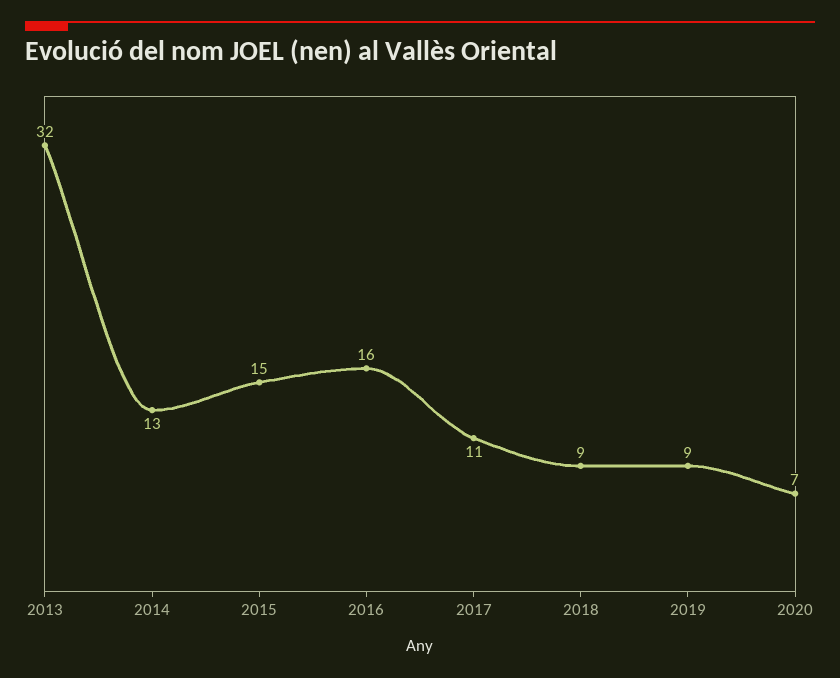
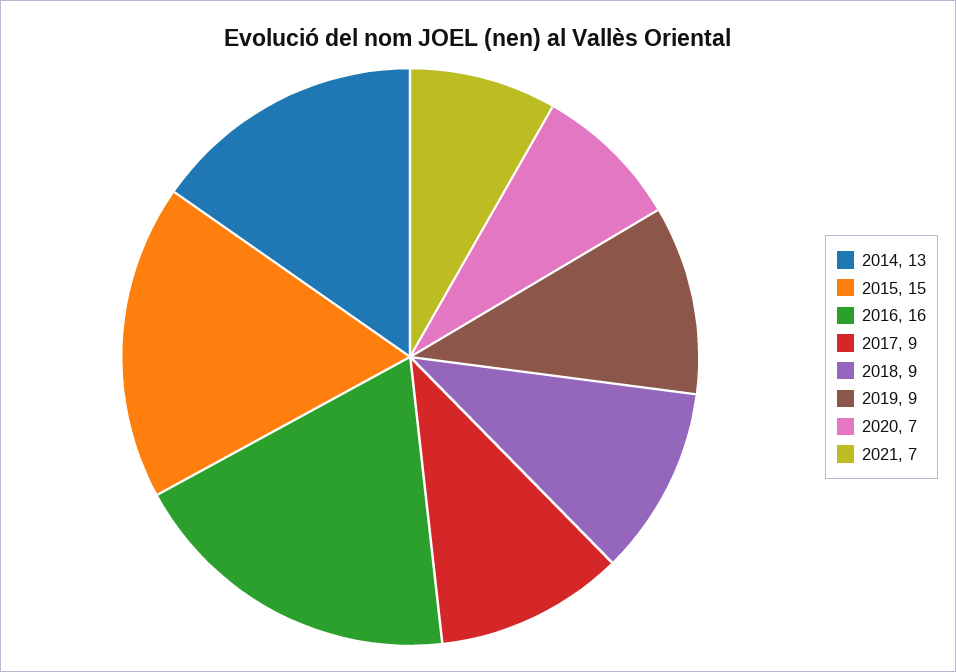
2013: 32 -> none
2017: 11 -> 9
2021: none -> 7

